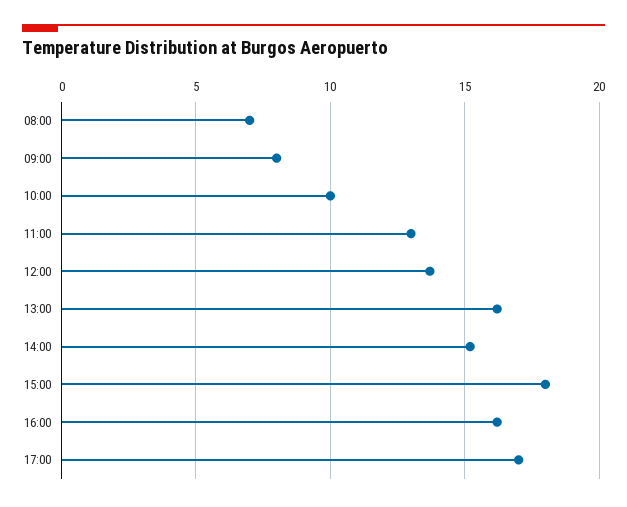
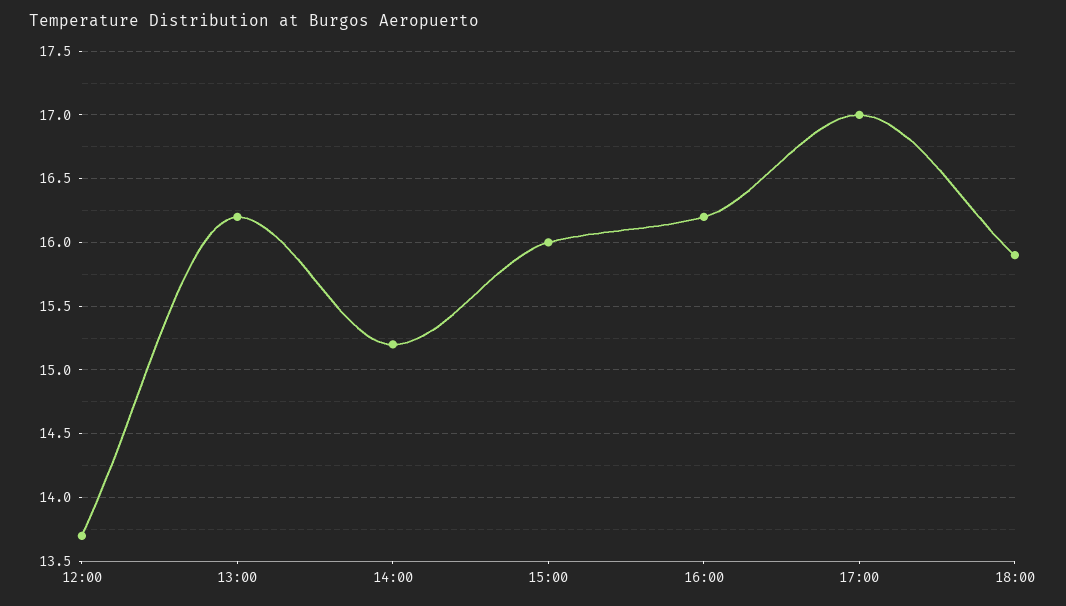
08:00: 7 -> none
09:00: 8 -> none
10:00: 10 -> none
11:00: 13 -> none
15:00: 18 -> 16
18:00: none -> 15.9

